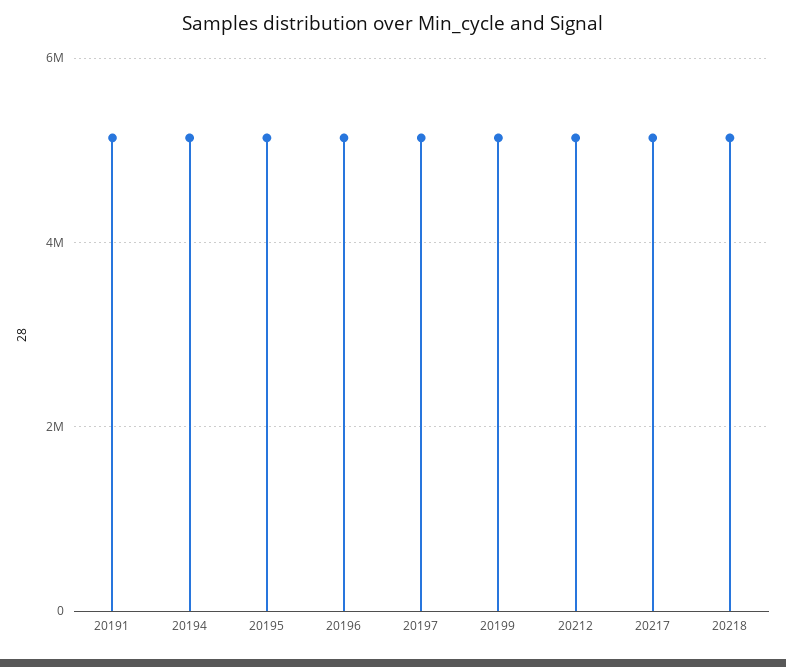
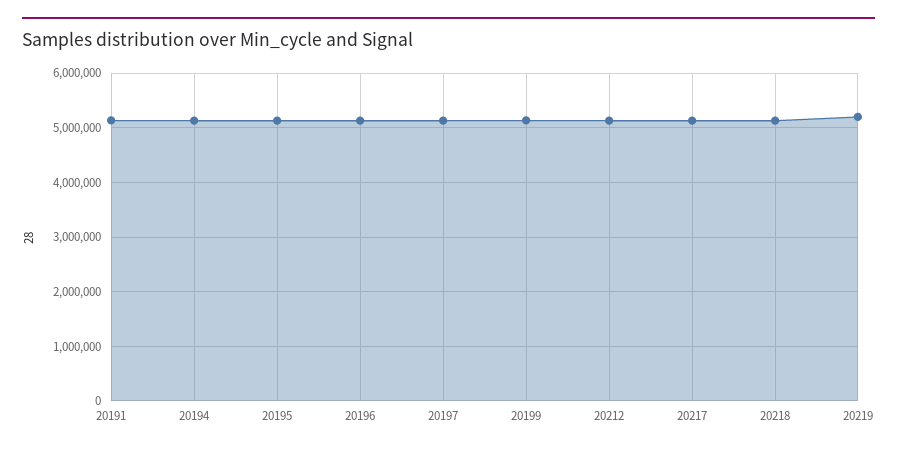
20219: none -> 5200000

